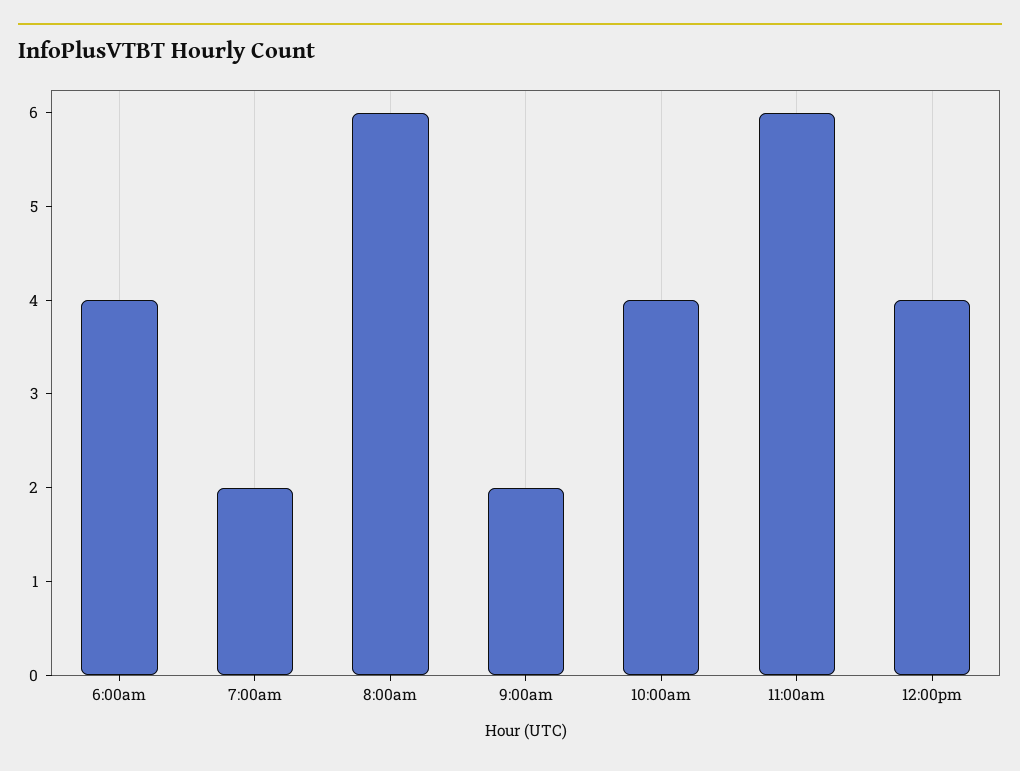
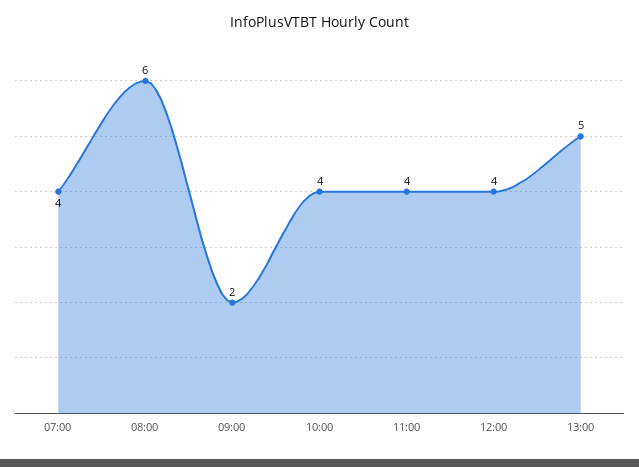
6:00am: 4 -> none
7:00am: 2 -> 4
11:00am: 6 -> 4
13:00: none -> 5

